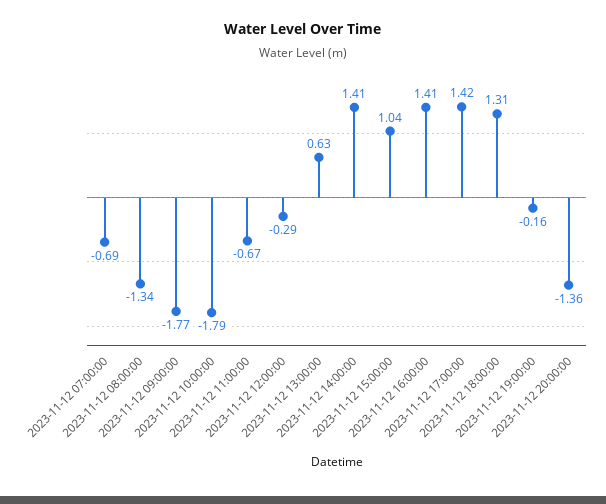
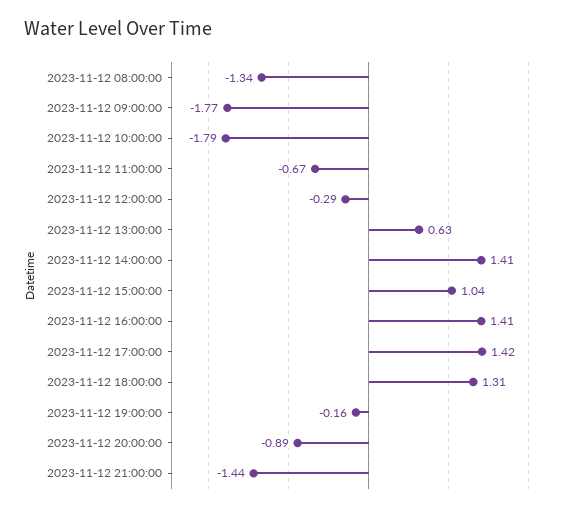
2023-11-12 07:00:00: -0.69 -> none
2023-11-12 20:00:00: -1.36 -> -0.89
2023-11-12 21:00:00: none -> -1.44

